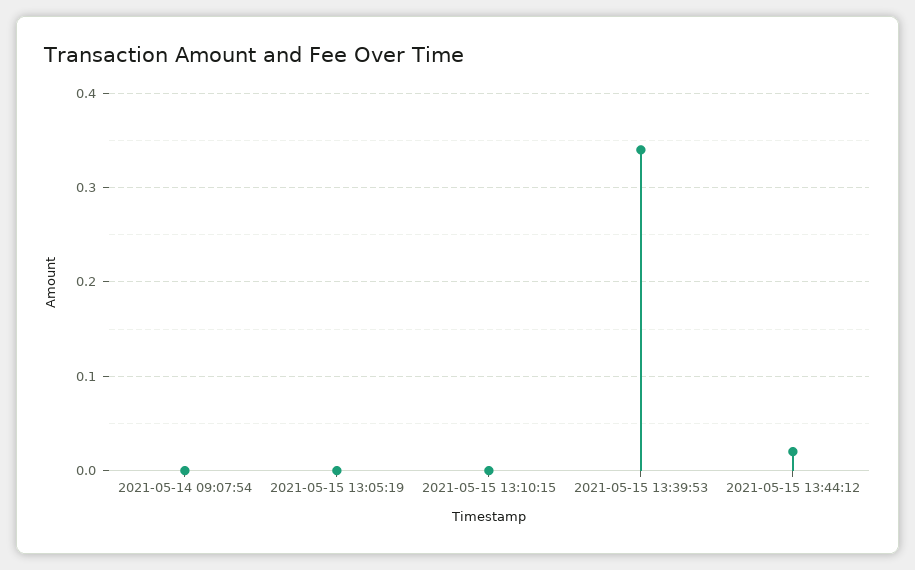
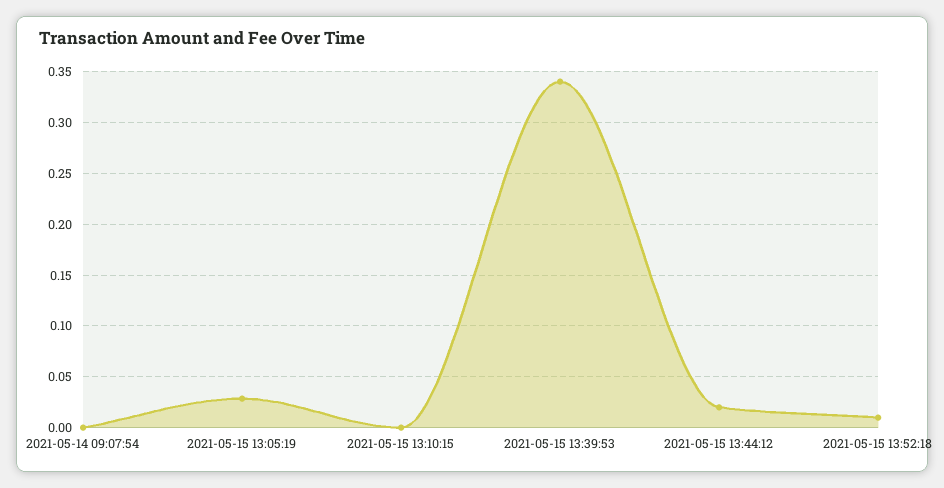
2021-05-15 13:05:19: 0 -> 0.03
2021-05-15 13:52:18: none -> 0.01

